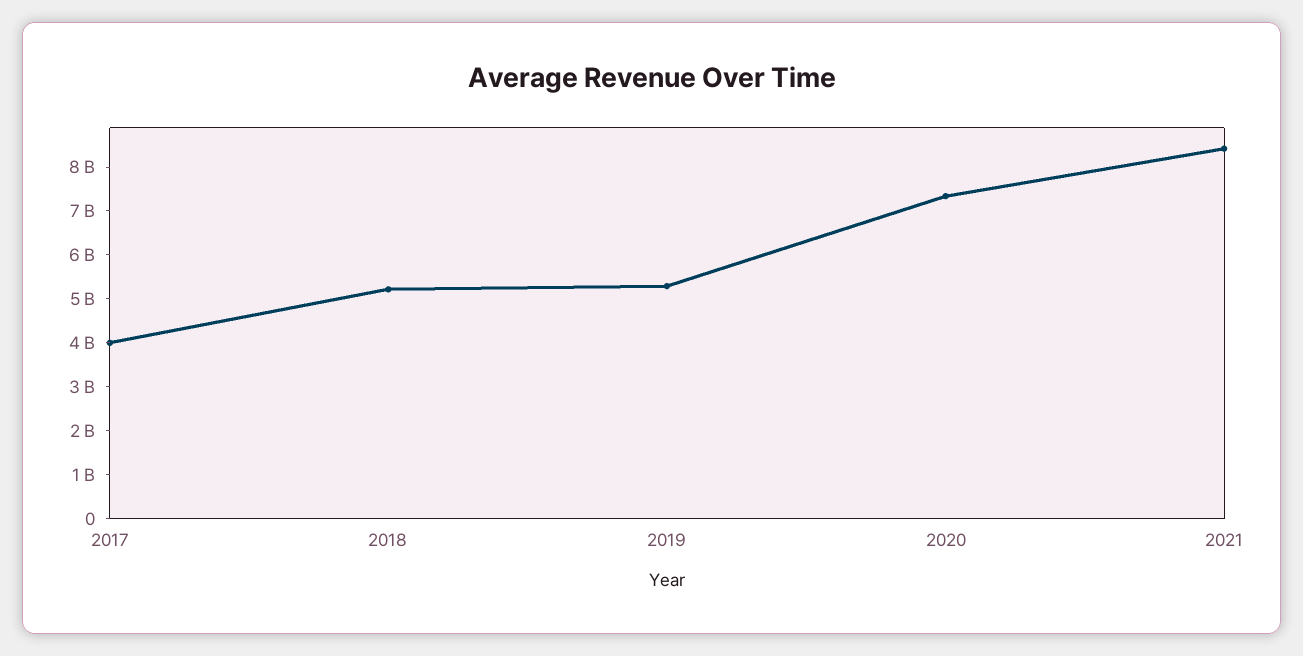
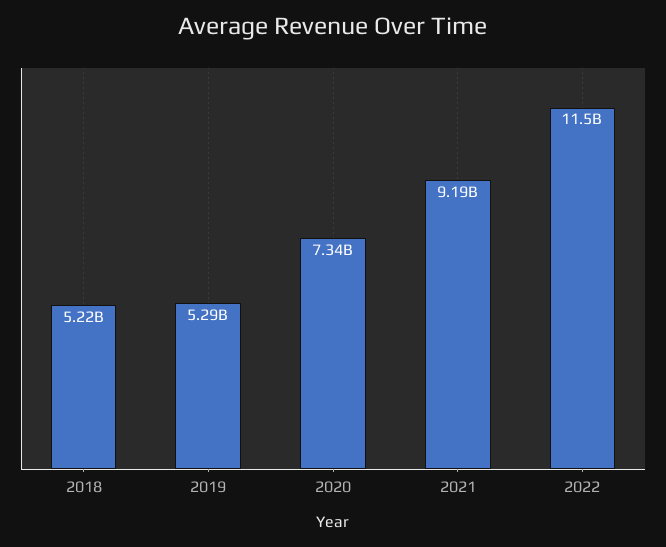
2017: 4000000000 -> none
2021: 8400000000 -> 9190000000
2022: none -> 11500000000

